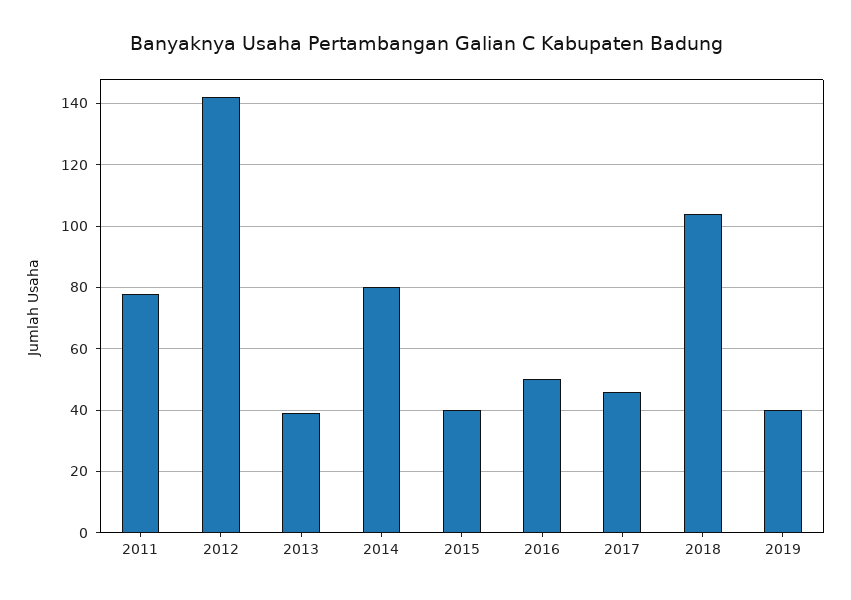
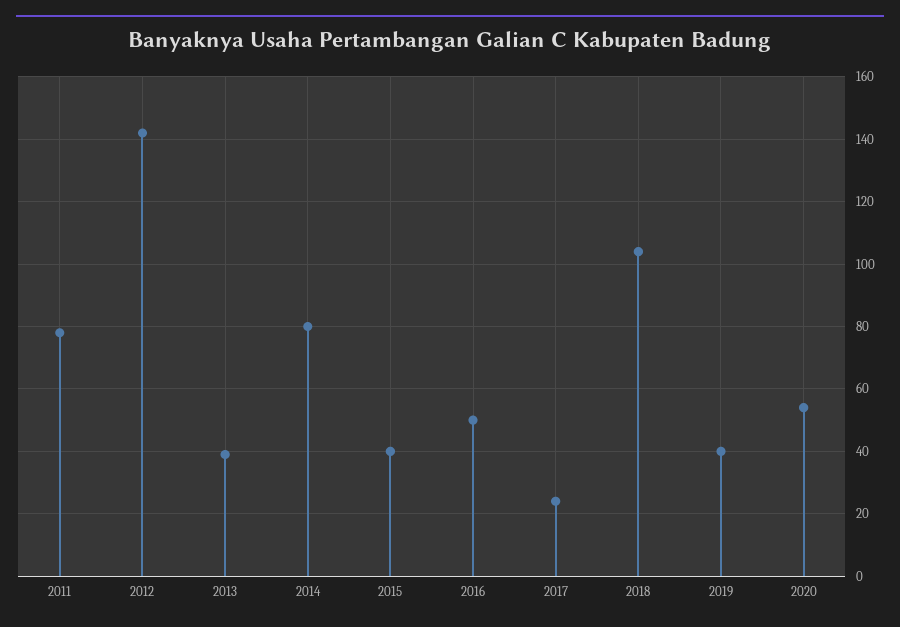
2017: 45 -> 25
2020: none -> 55

